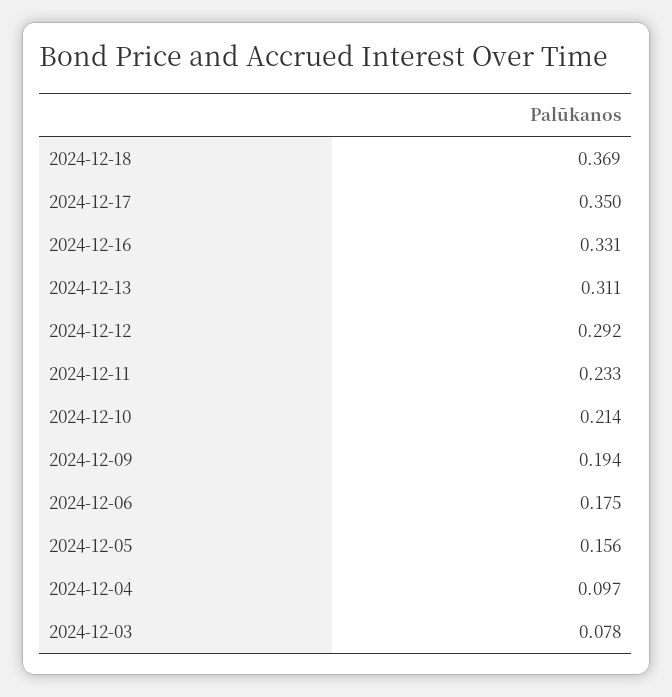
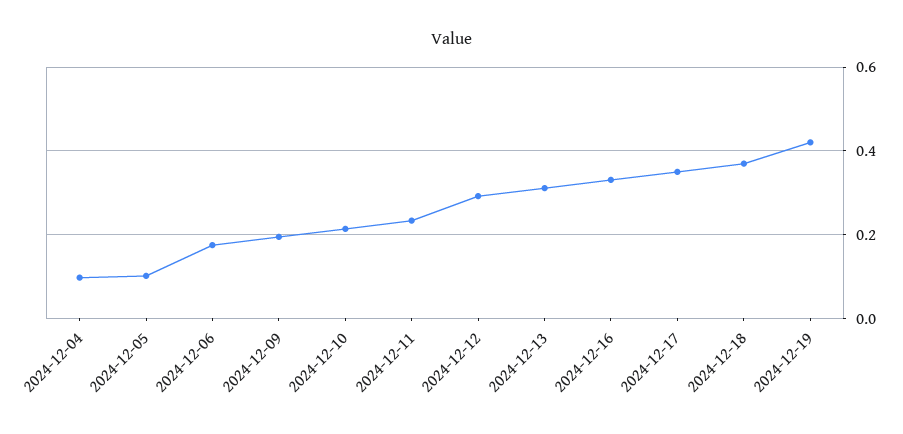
2024-12-05: 0.156 -> 0.1
2024-12-03: 0.078 -> none
2024-12-19: none -> 0.42

